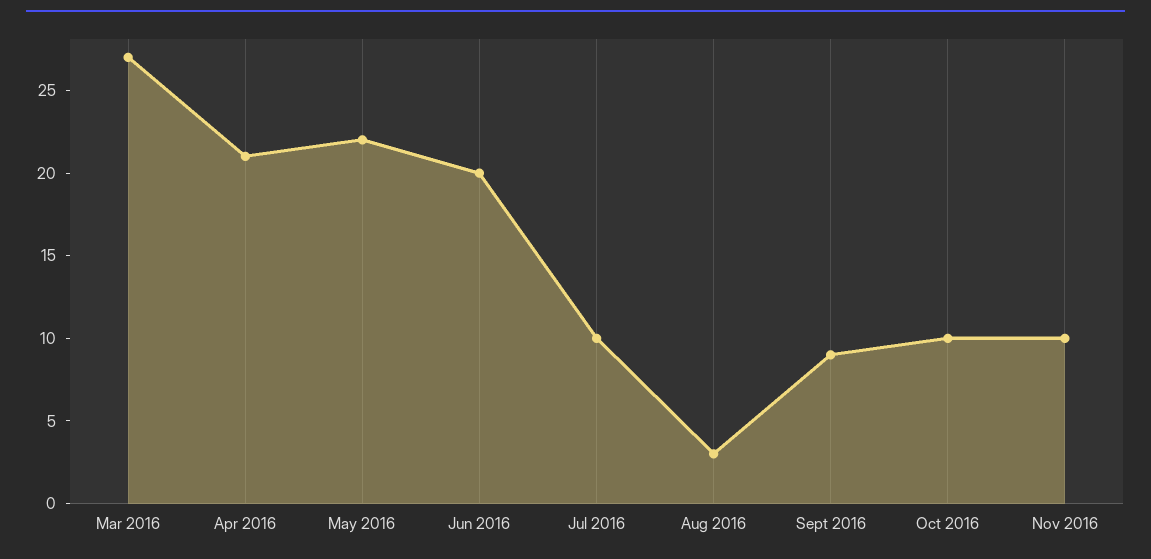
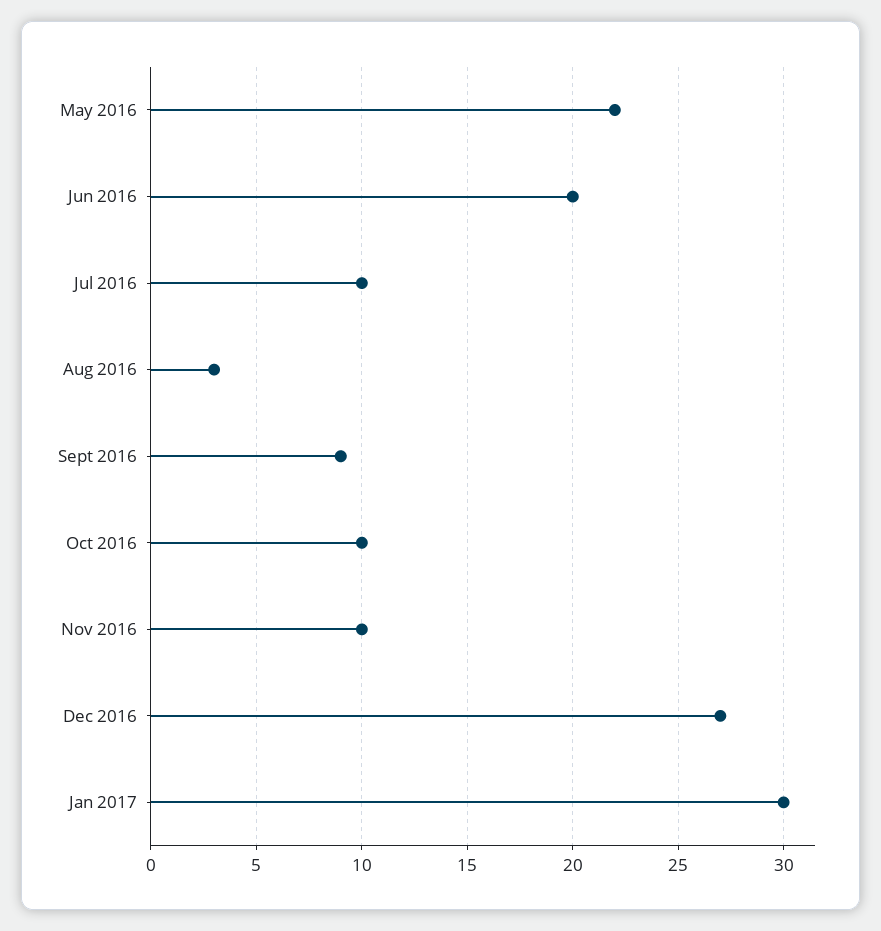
Mar 2016: 27 -> none
Apr 2016: 21 -> none
Dec 2016: none -> 27
Jan 2017: none -> 30

